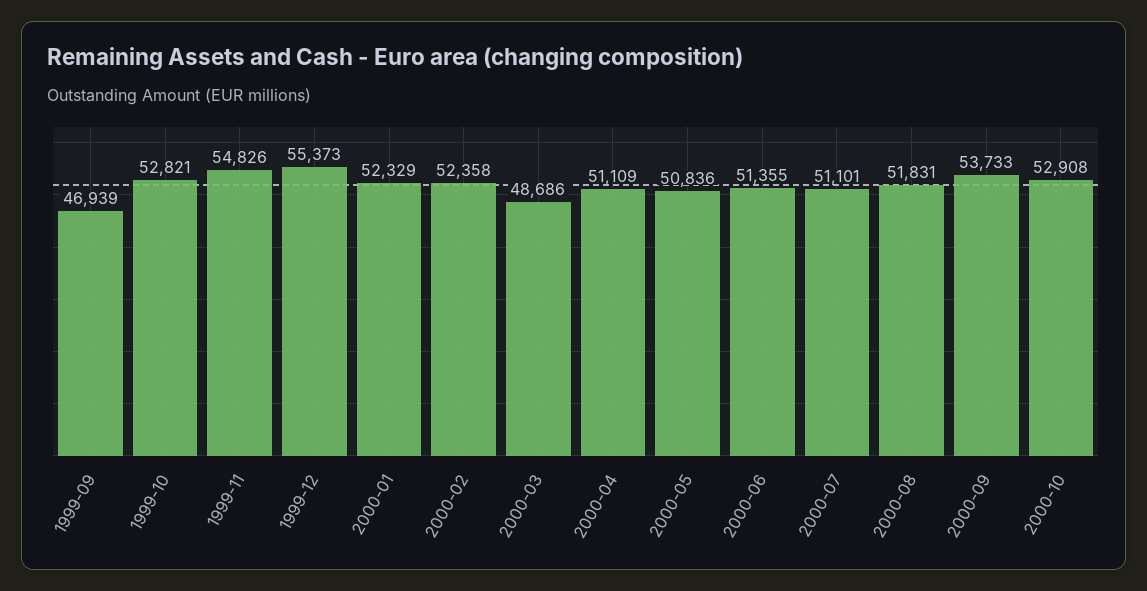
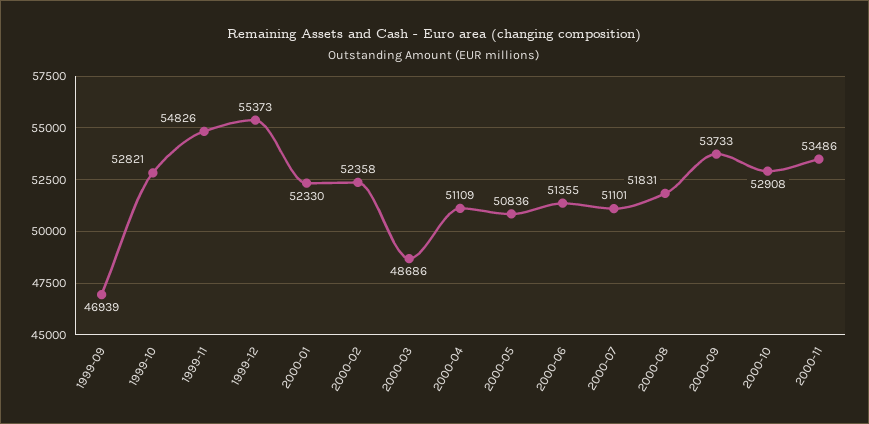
2000-01: 52329 -> 52330
2000-11: none -> 53486

